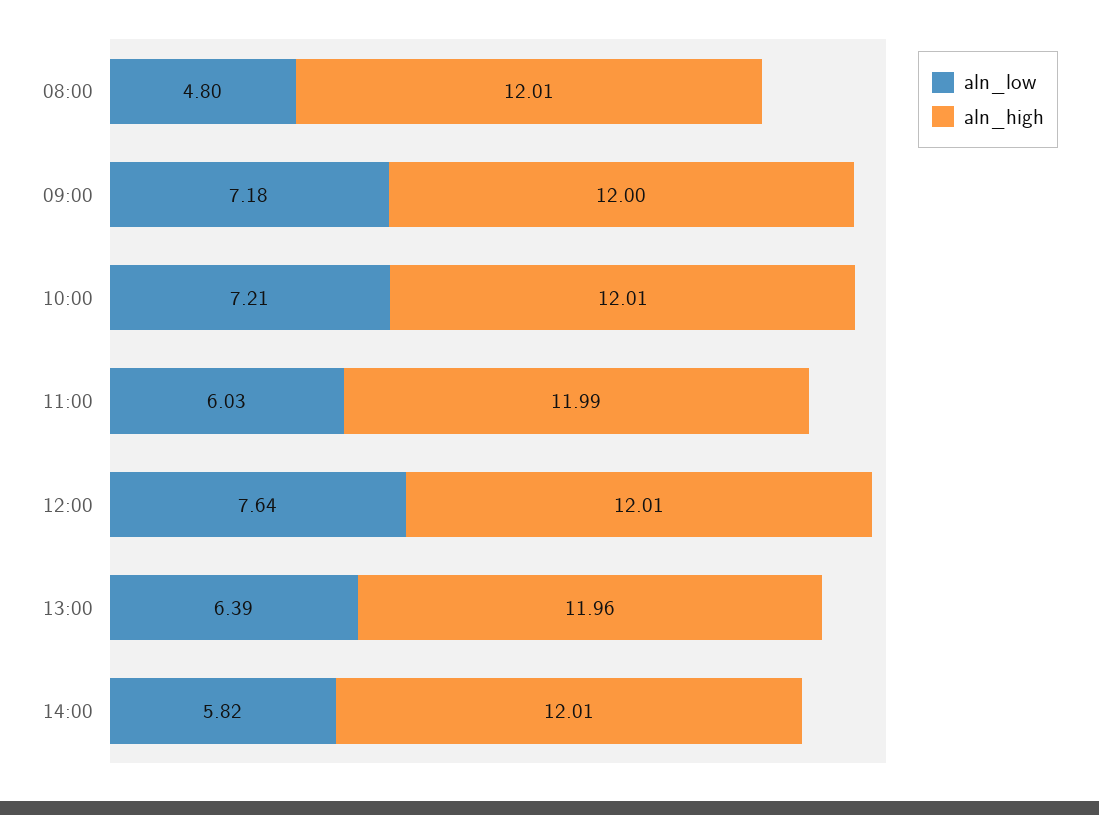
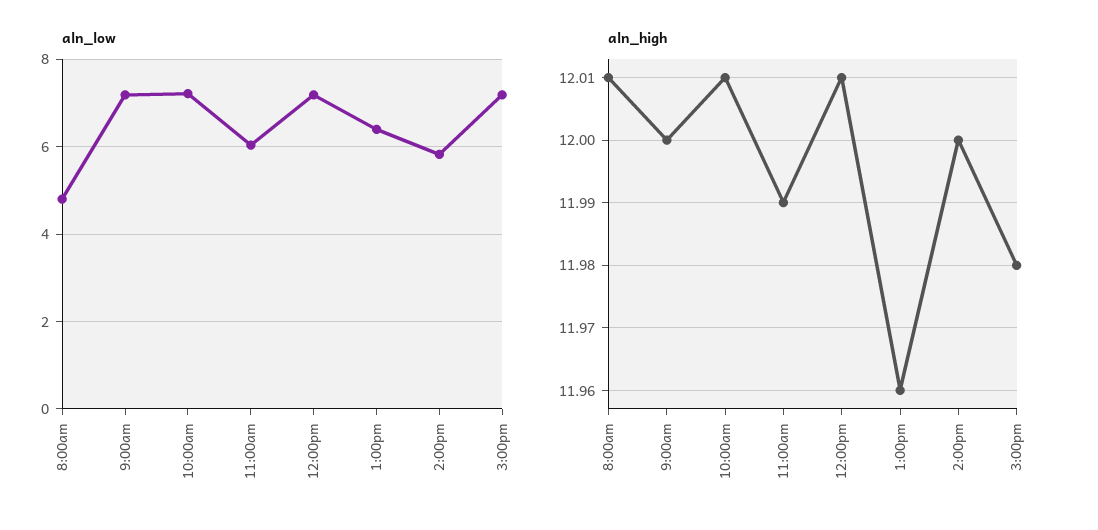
aln_low, 12:00: 7.64 -> 7.2
aln_high, 14:00: 12.01 -> 12
aln_low, 3:00pm: none -> 7.2
aln_high, 3:00pm: none -> 11.98

